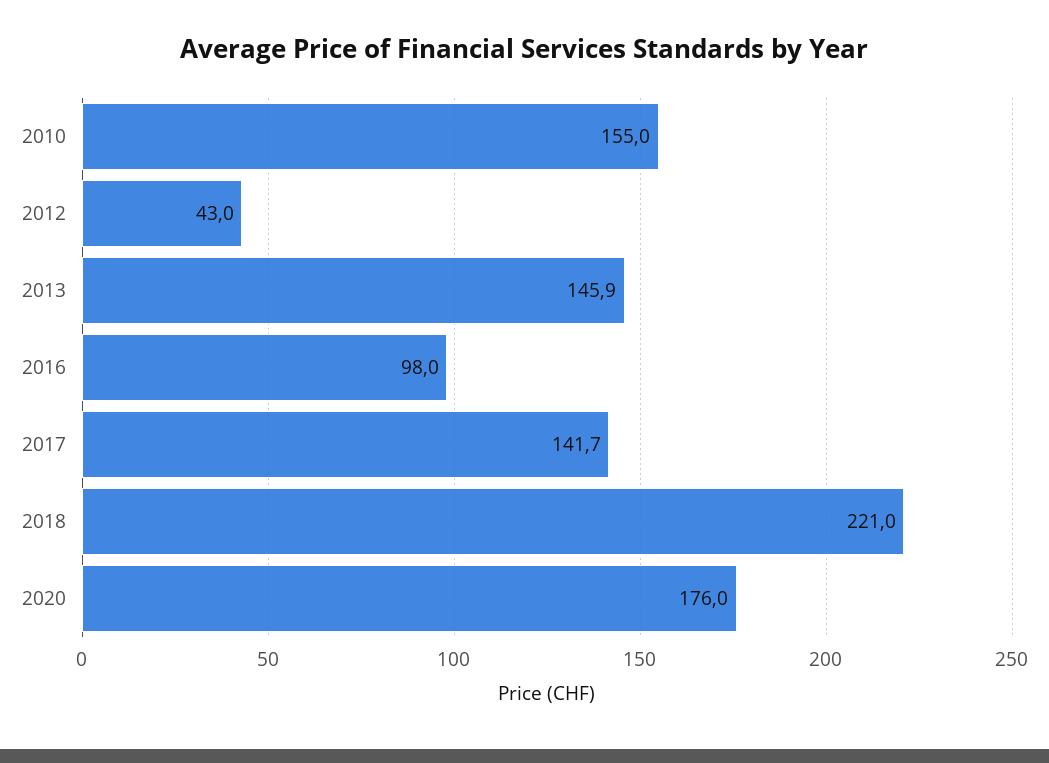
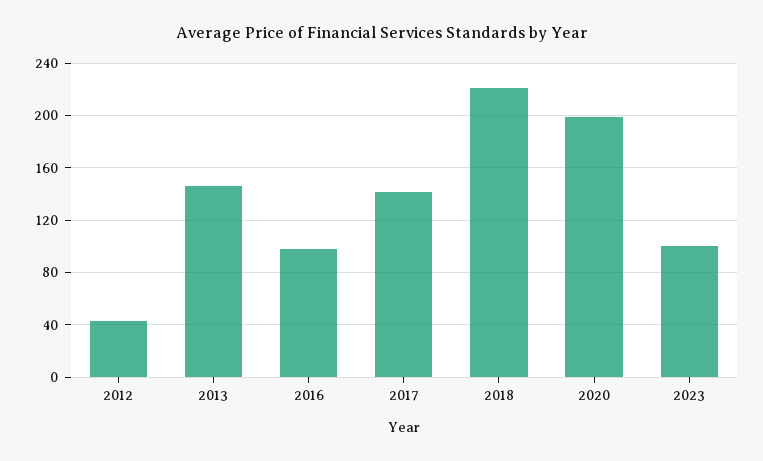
2010: 155 -> none
2020: 176 -> 200
2023: none -> 100

